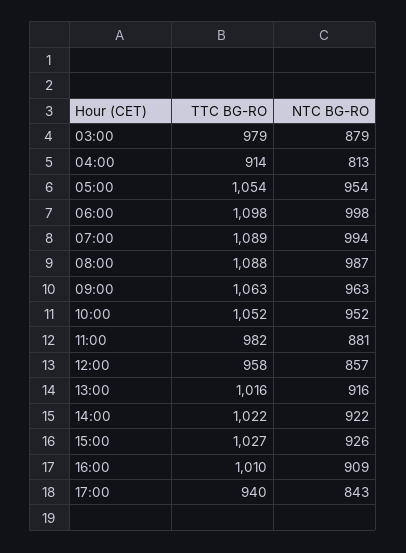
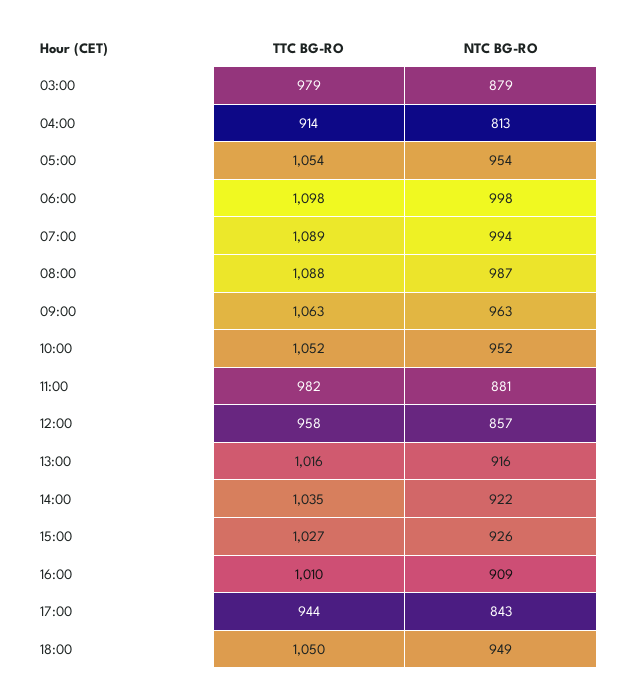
TTC BG-RO, 14:00: 1022 -> 1035
TTC BG-RO, 17:00: 940 -> 944
TTC BG-RO, 18:00: none -> 1050
NTC BG-RO, 18:00: none -> 949

